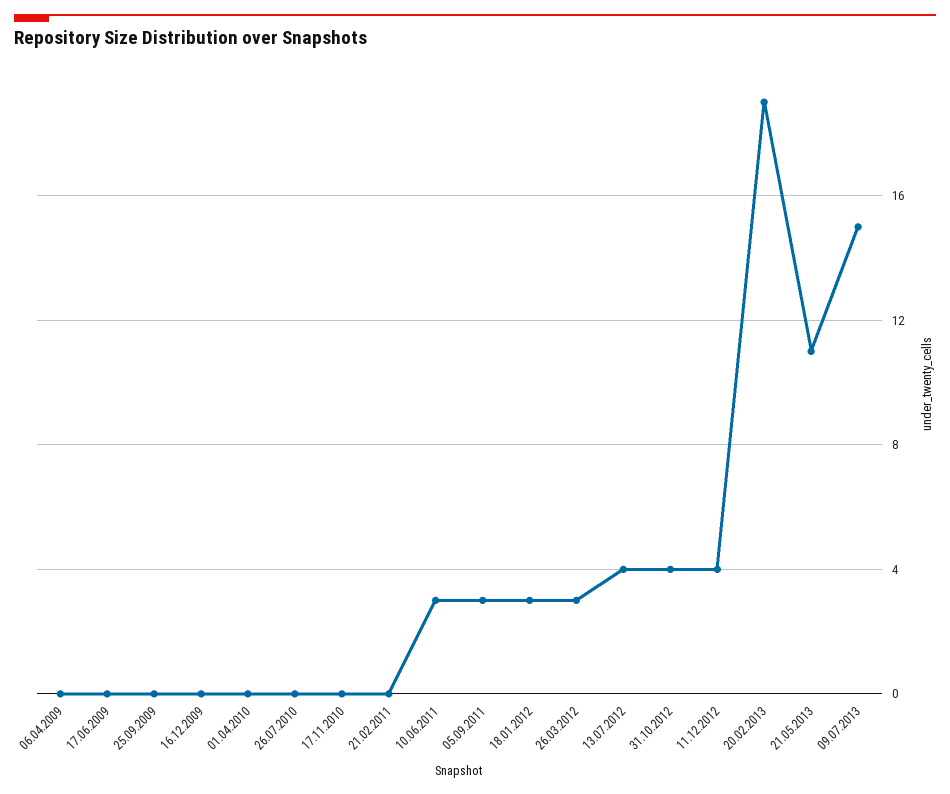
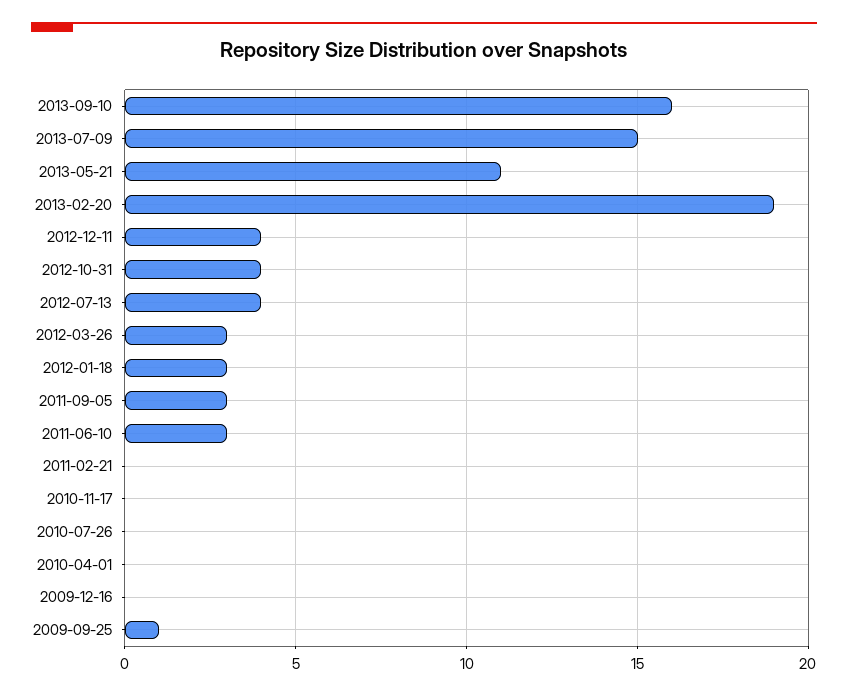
06.04.2009: 0 -> none
17.06.2009: 0 -> none
25.09.2009: 0 -> 1
2013-09-10: none -> 16

